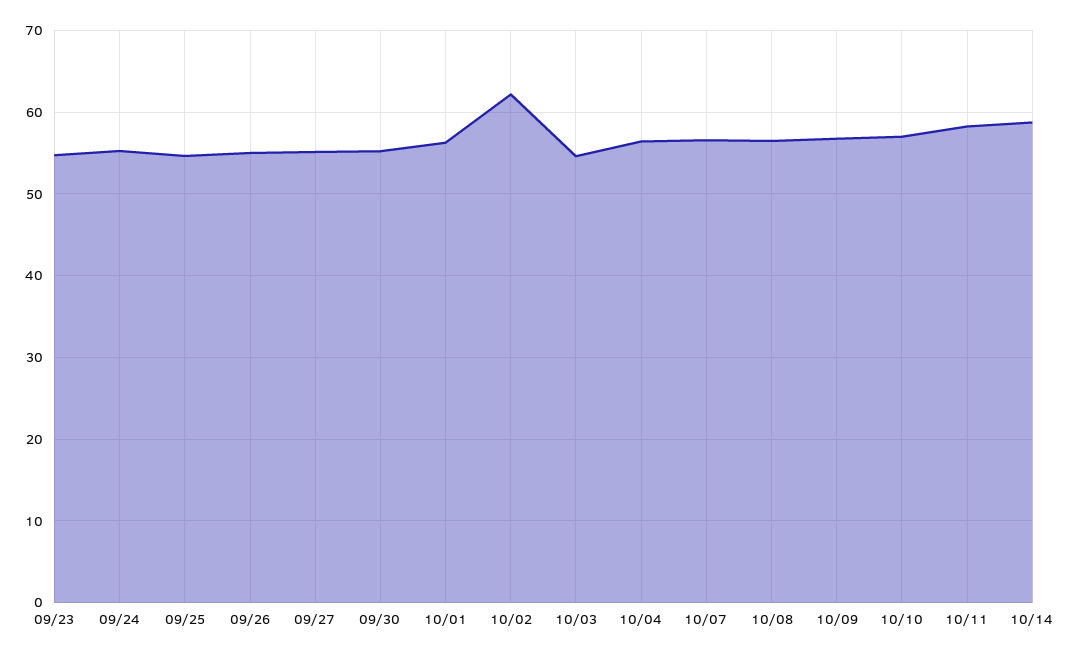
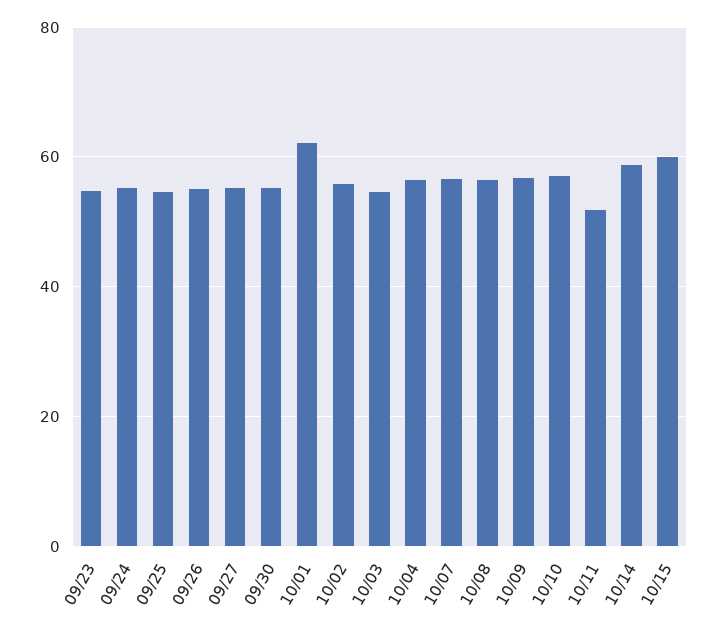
10/01: 56 -> 62
10/02: 62 -> 56
10/11: 58 -> 52
10/15: none -> 60

